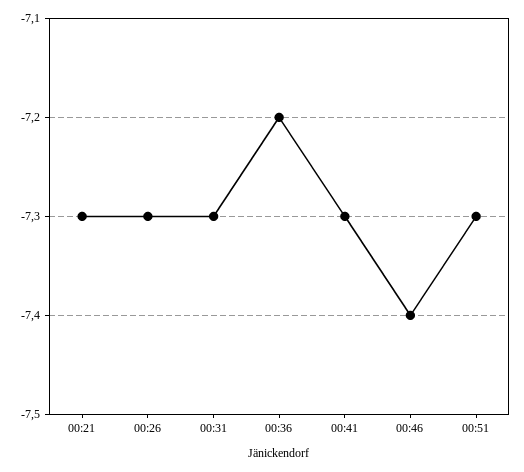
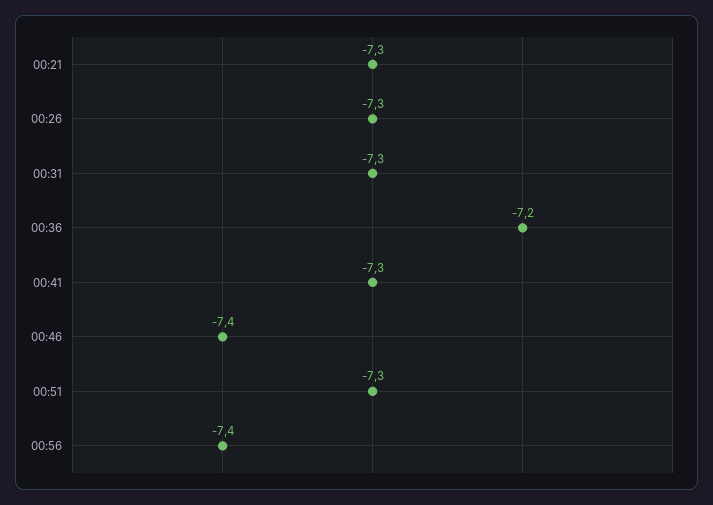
00:56: none -> -7.4

